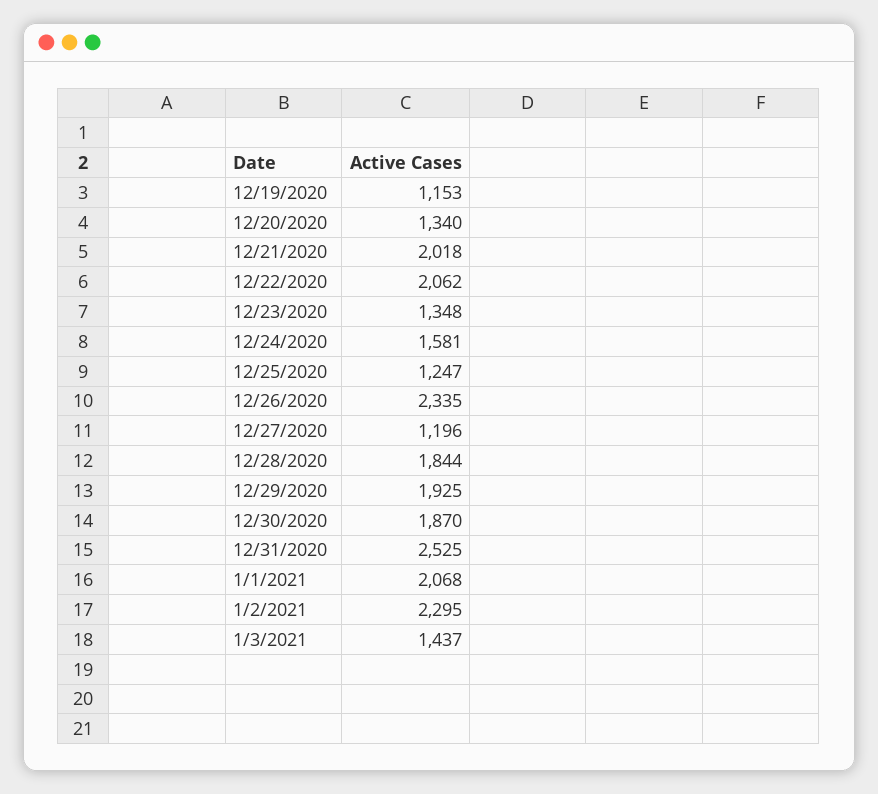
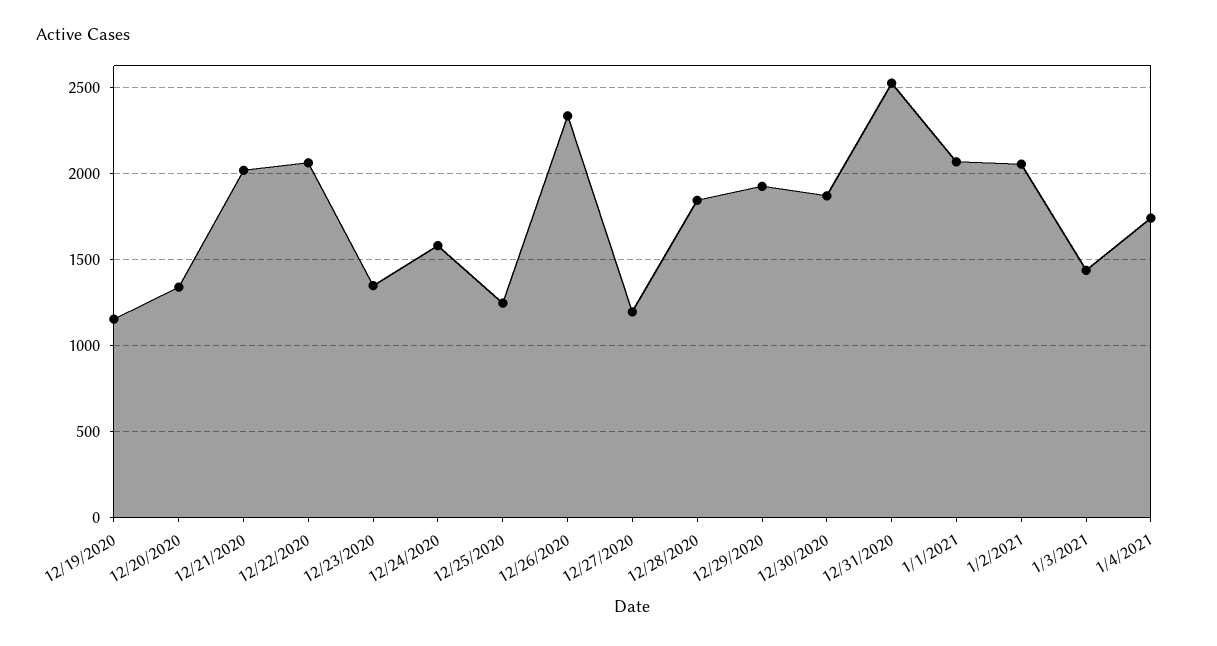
1/2/2021: 2295 -> 2050
1/4/2021: none -> 1750

